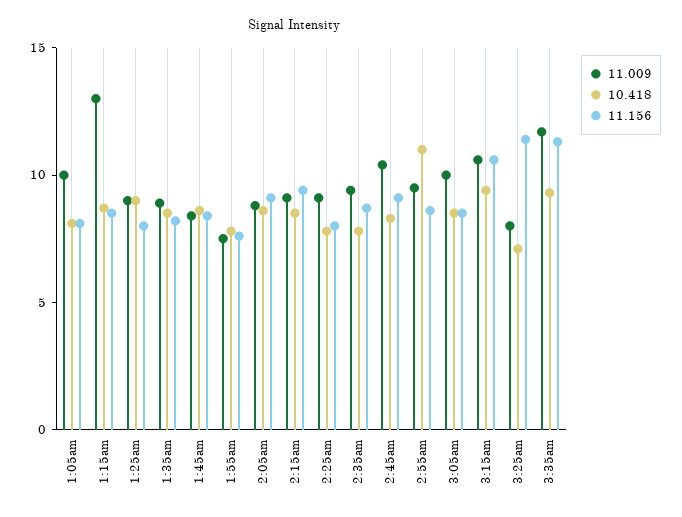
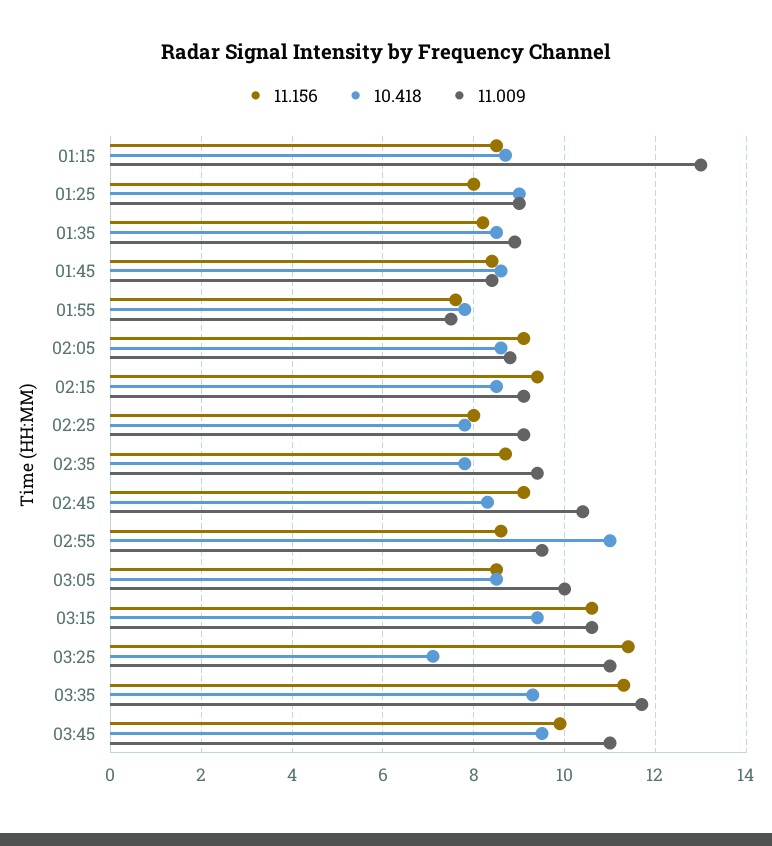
11.009, 1:05am: 10 -> none
10.418, 1:05am: 8 -> none
11.156, 1:05am: 8 -> none
11.009, 3:25am: 8 -> 11
11.156, 03:45: none -> 10
10.418, 03:45: none -> 9.5
11.009, 03:45: none -> 11

